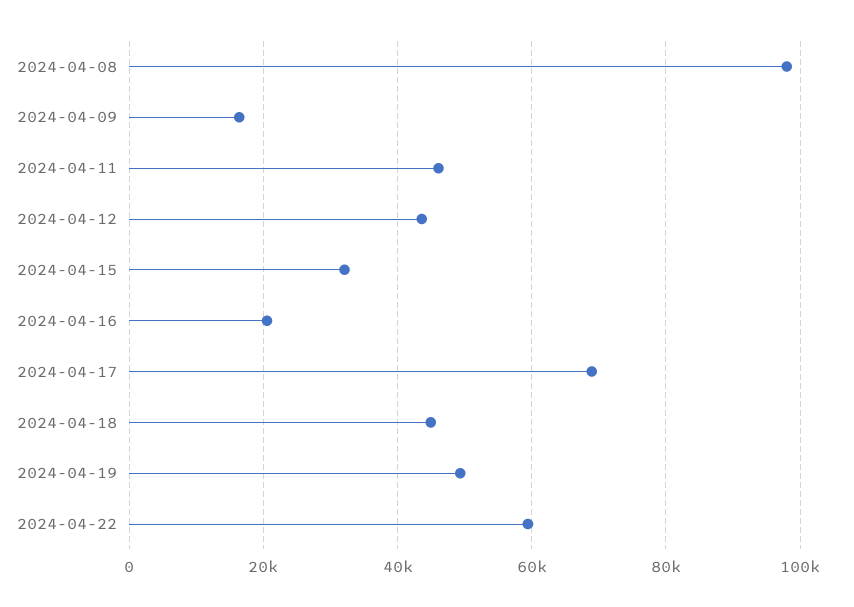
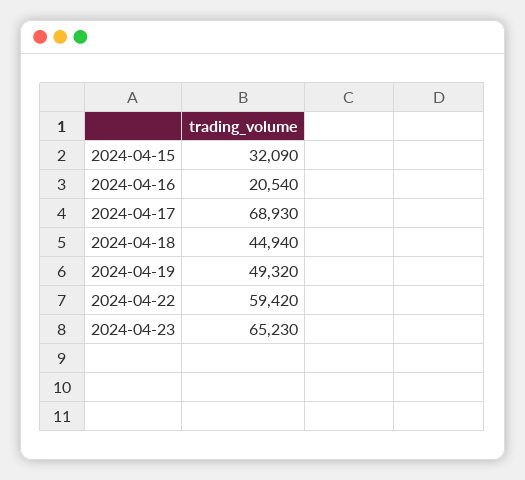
2024-04-08: 98000 -> none
2024-04-09: 16000 -> none
2024-04-11: 46000 -> none
2024-04-12: 44000 -> none
2024-04-23: none -> 65230

